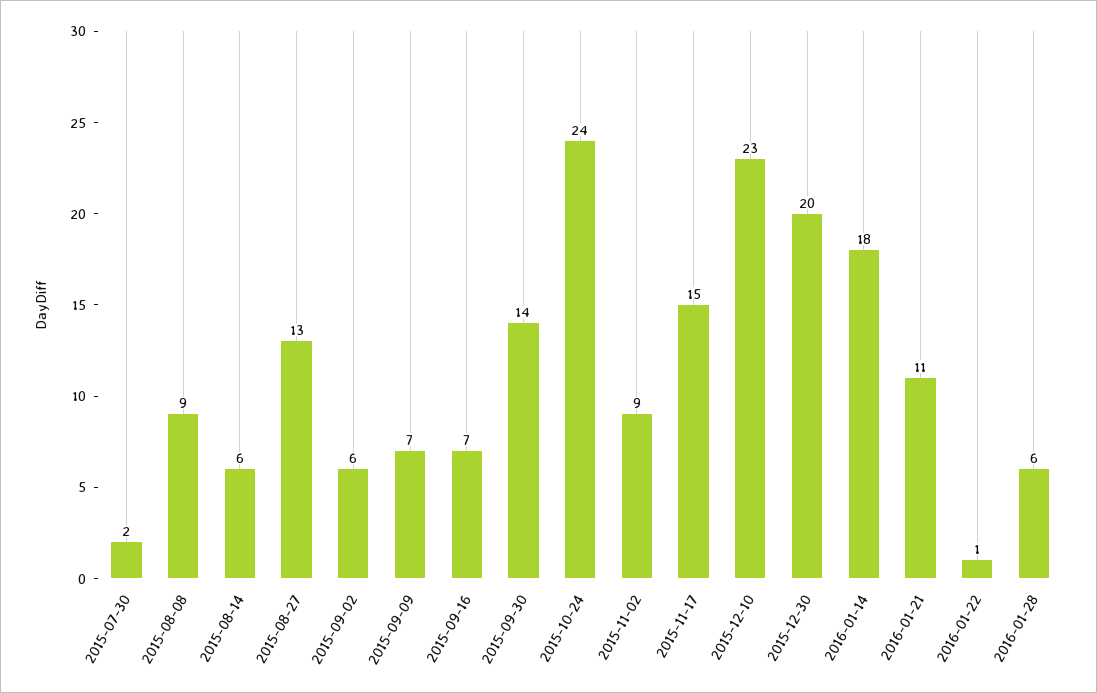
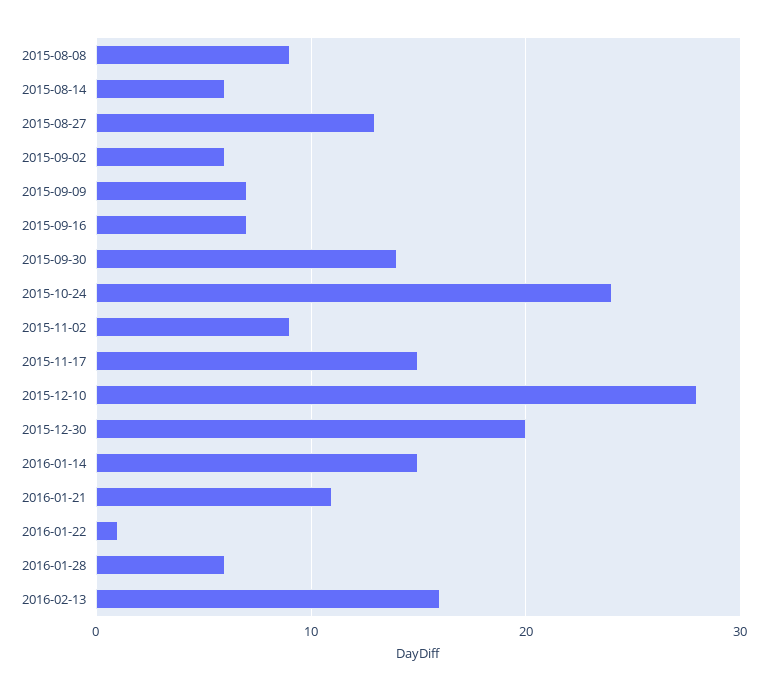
2015-07-30: 2 -> none
2015-12-10: 23 -> 28
2016-01-14: 18 -> 15
2016-02-13: none -> 16

